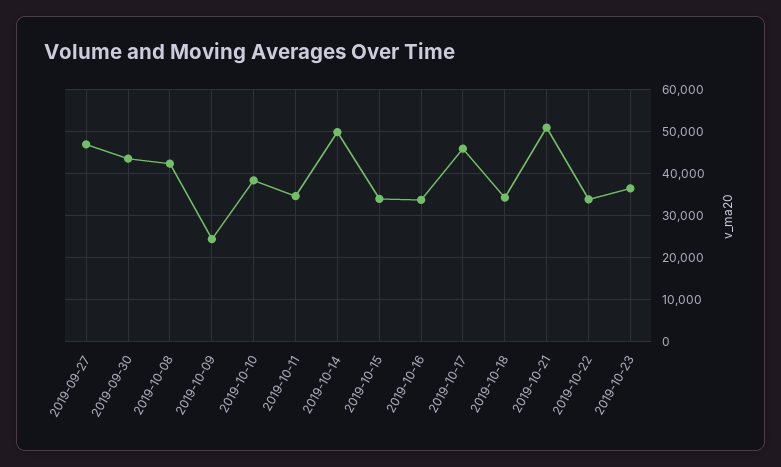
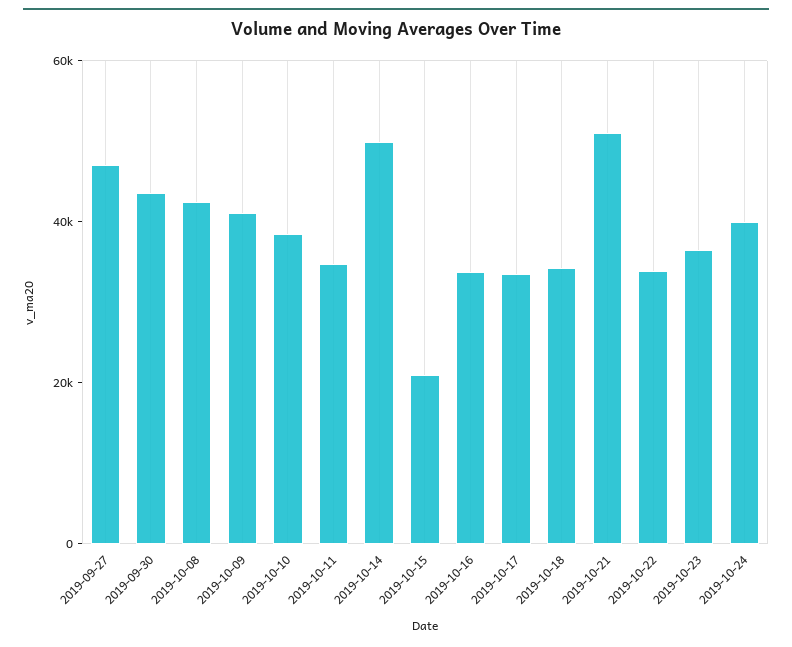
2019-10-09: 24000 -> 40000
2019-10-15: 34000 -> 20000
2019-10-17: 46000 -> 35000
2019-10-24: none -> 40000

